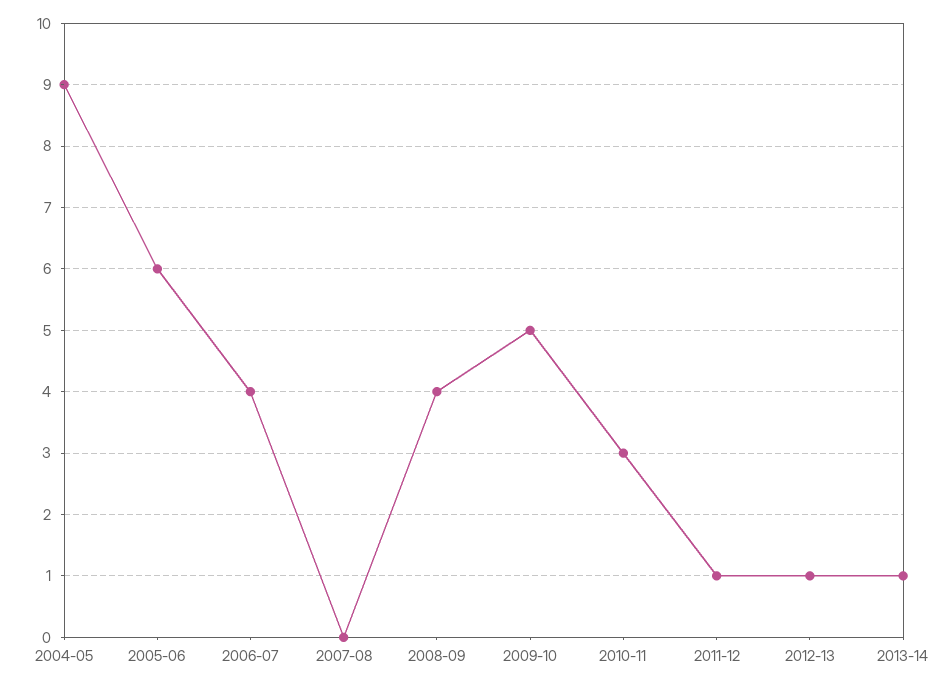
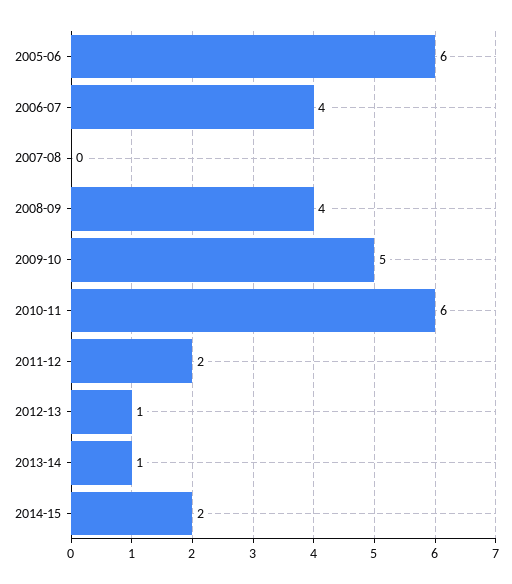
2004-05: 9 -> none
2010-11: 3 -> 6
2011-12: 1 -> 2
2014-15: none -> 2

